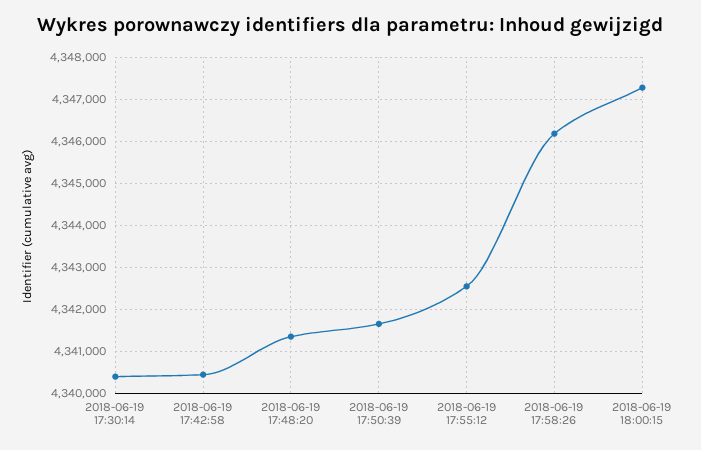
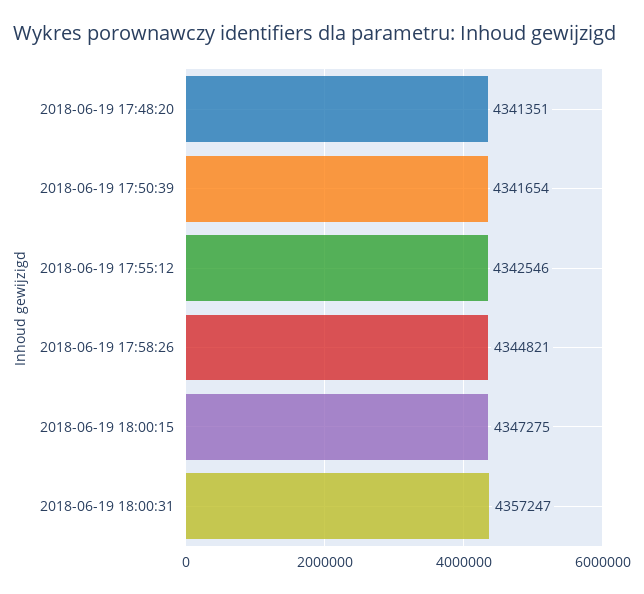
2018-06-19 17:30:14: 4340400 -> none
2018-06-19 17:42:58: 4340400 -> none
2018-06-19 17:58:26: 4346200 -> 4344821
2018-06-19 18:00:31: none -> 4357247

